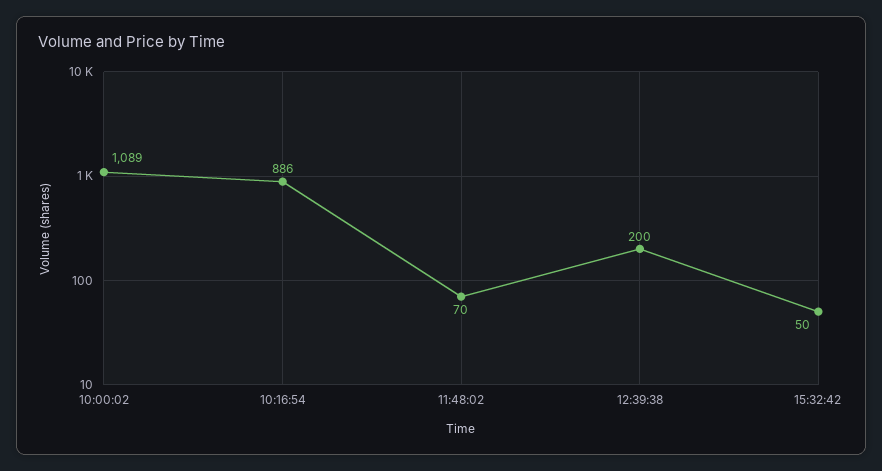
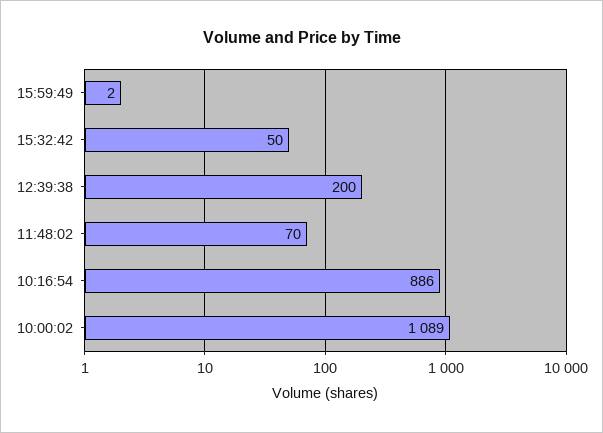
15:59:49: none -> 2

